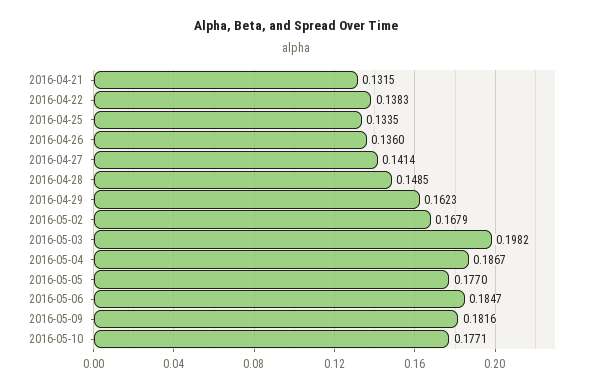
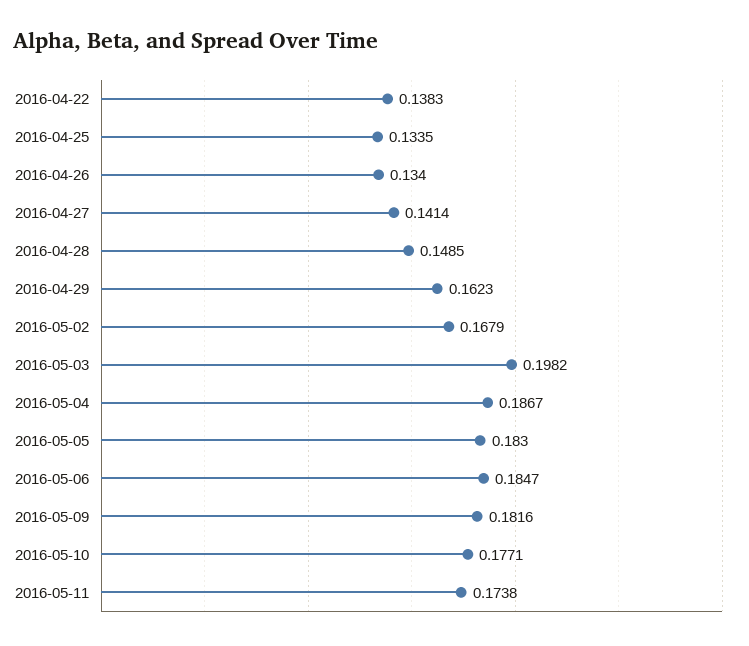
2016-04-21: 0.1315 -> none
2016-04-26: 0.136 -> 0.134
2016-05-05: 0.177 -> 0.183
2016-05-11: none -> 0.1738

